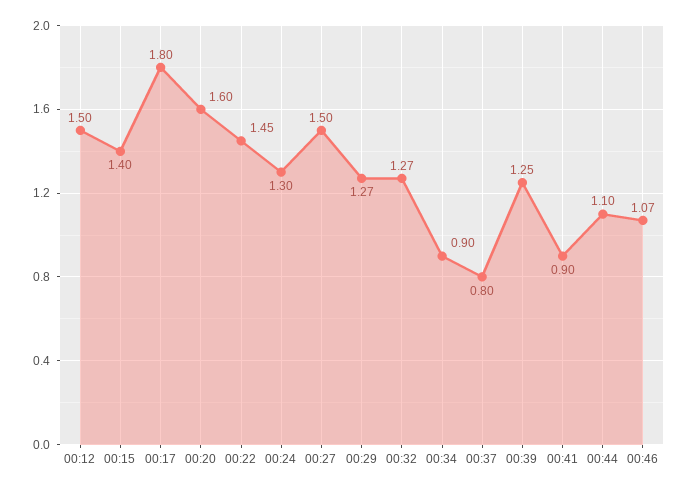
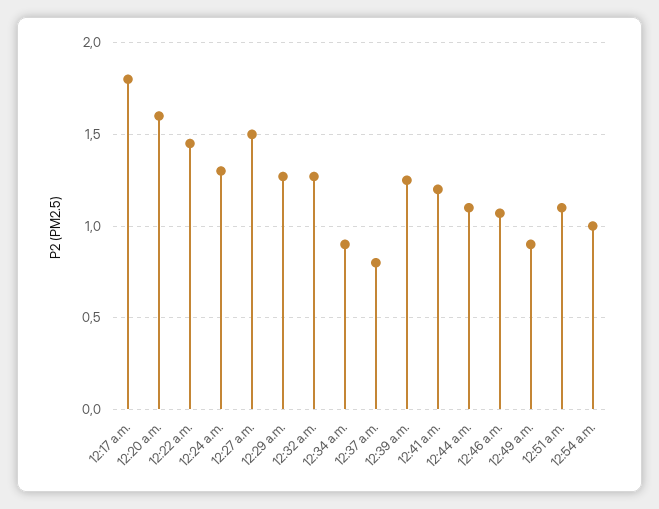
00:12: 1.5 -> none
00:15: 1.4 -> none
00:41: 0.9 -> 1.2
12:49 a.m.: none -> 0.9
12:51 a.m.: none -> 1.1
12:54 a.m.: none -> 1

